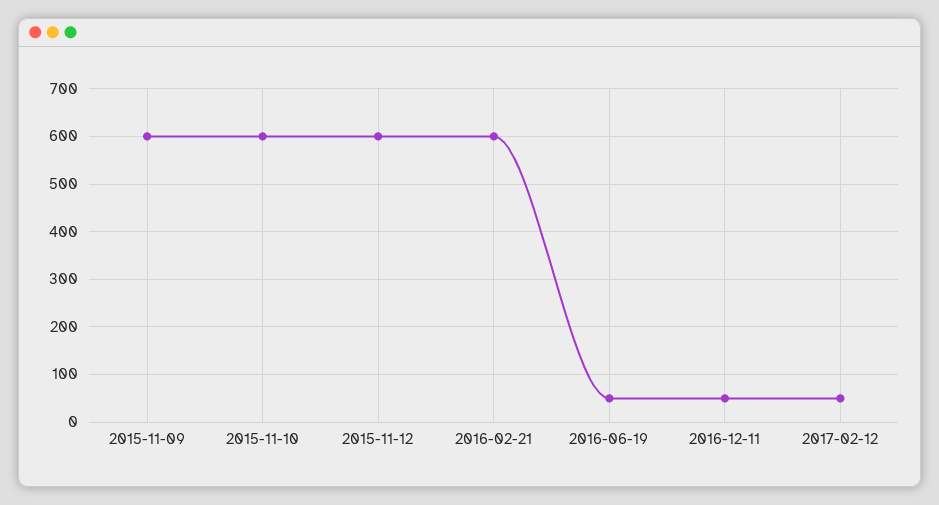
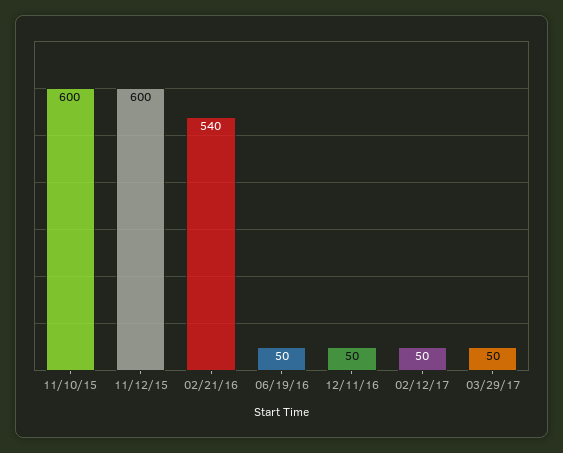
2015-11-09: 600 -> none
2016-02-21: 600 -> 540
03/29/17: none -> 50

